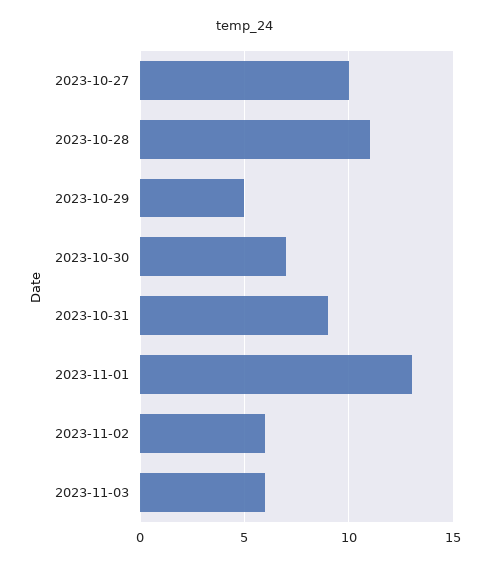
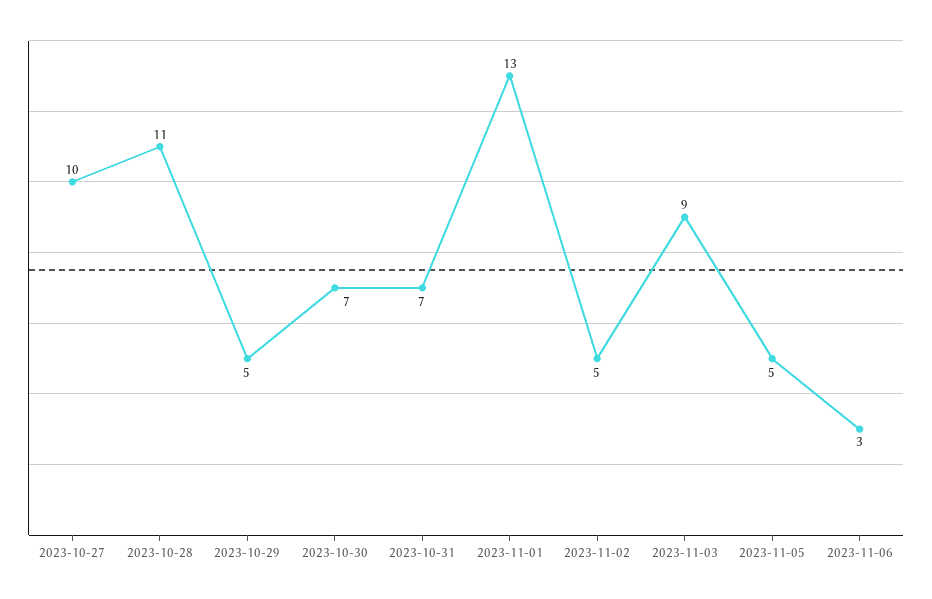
2023-10-31: 9 -> 7
2023-11-02: 6 -> 5
2023-11-03: 6 -> 9
2023-11-05: none -> 5
2023-11-06: none -> 3

